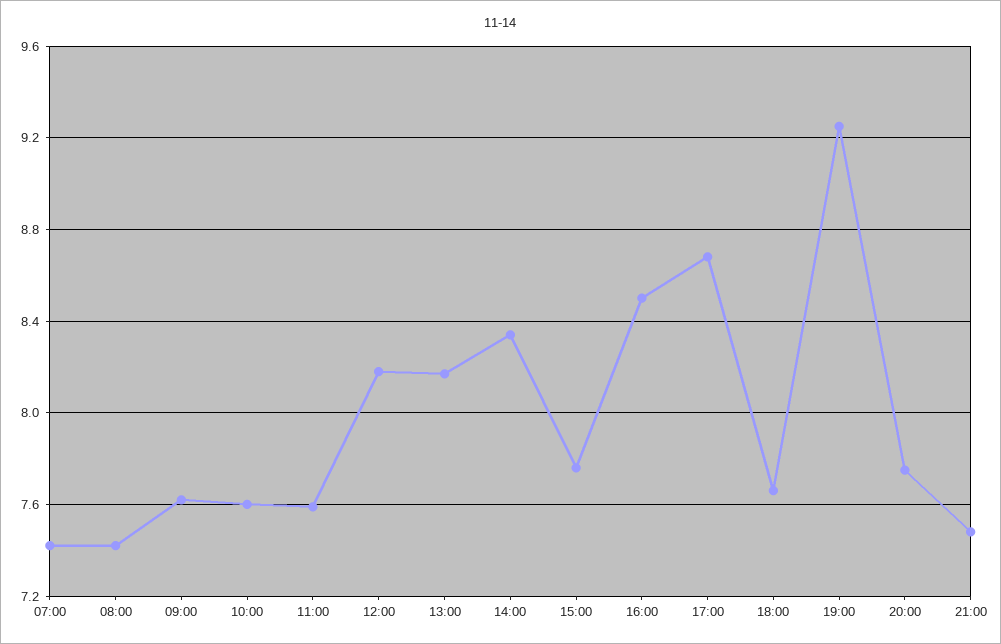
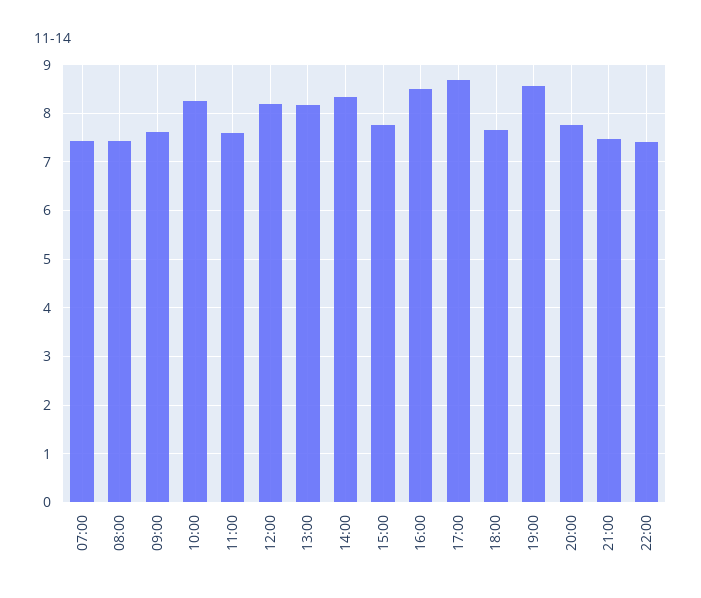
10:00: 7.6 -> 8.2
19:00: 9.25 -> 8.6
22:00: none -> 7.4

